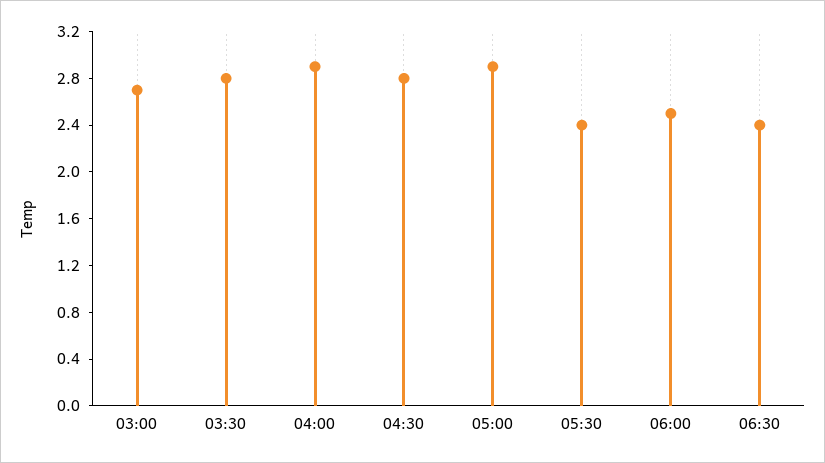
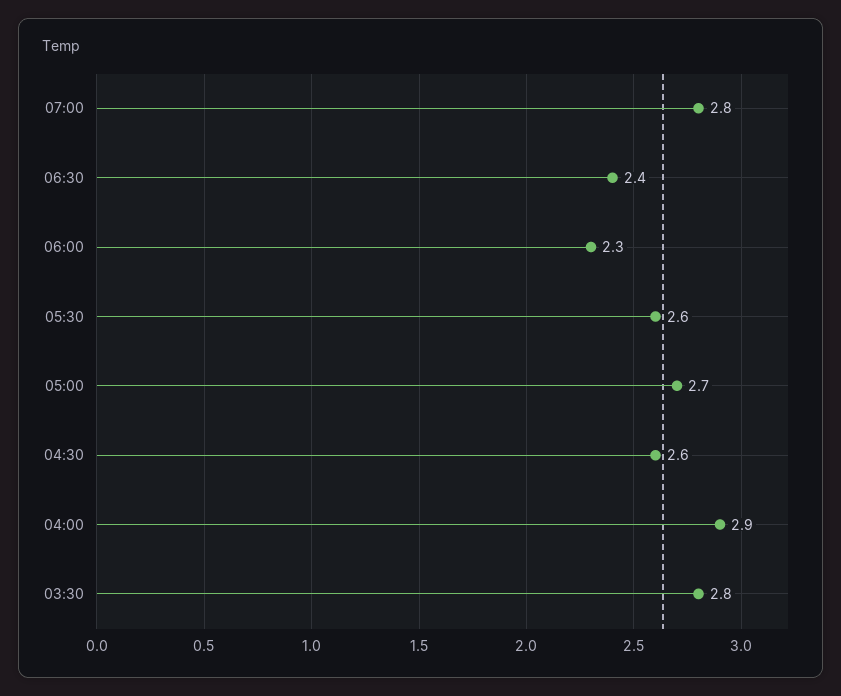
03:00: 2.7 -> none
04:30: 2.8 -> 2.6
05:00: 2.9 -> 2.7
05:30: 2.4 -> 2.6
06:00: 2.5 -> 2.3
07:00: none -> 2.8

